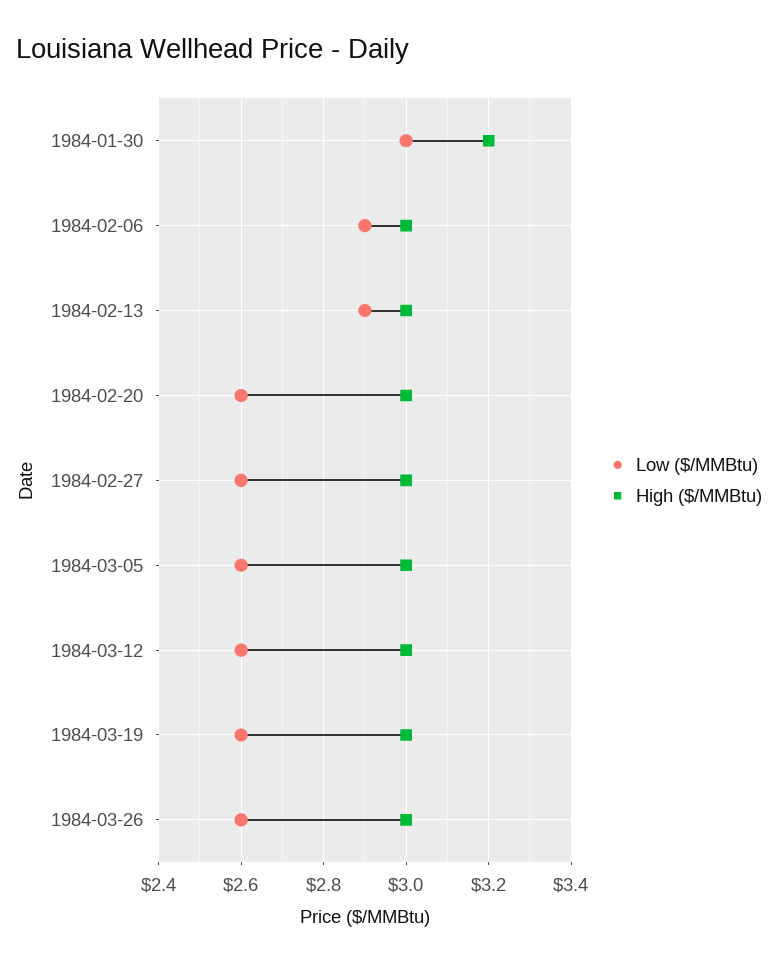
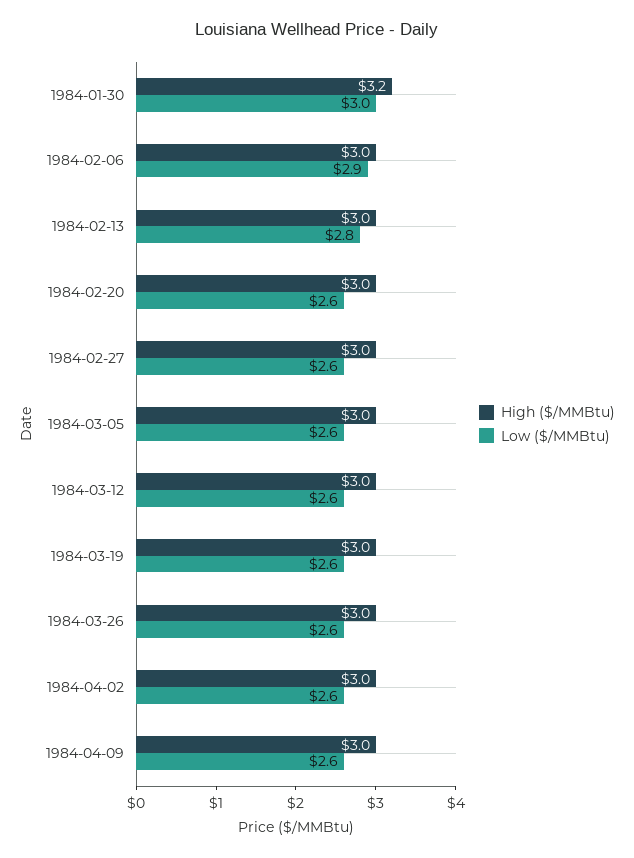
Low ($/MMBtu), 1984-02-13: 2.9 -> 2.8
High ($/MMBtu), 1984-04-02: none -> 3
Low ($/MMBtu), 1984-04-02: none -> 2.6
High ($/MMBtu), 1984-04-09: none -> 3
Low ($/MMBtu), 1984-04-09: none -> 2.6

